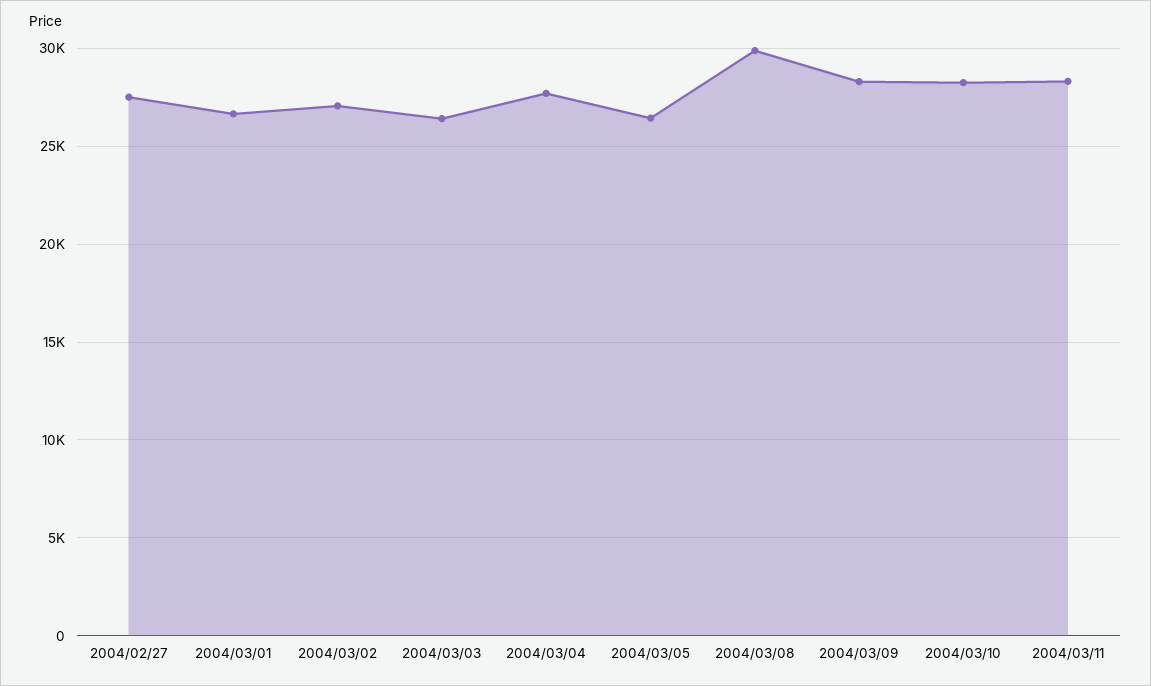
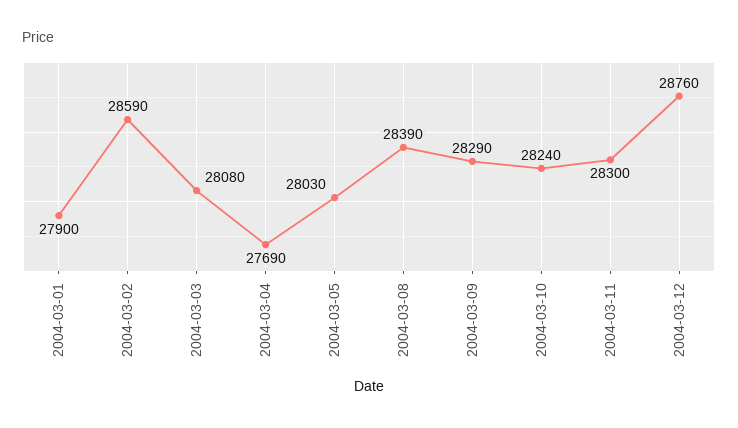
2004/02/27: 27500 -> none
2004/03/01: 26500 -> 27900
2004/03/02: 27000 -> 28590
2004/03/03: 26500 -> 28080
2004/03/05: 26500 -> 28030
2004/03/08: 30000 -> 28390
2004-03-12: none -> 28760

